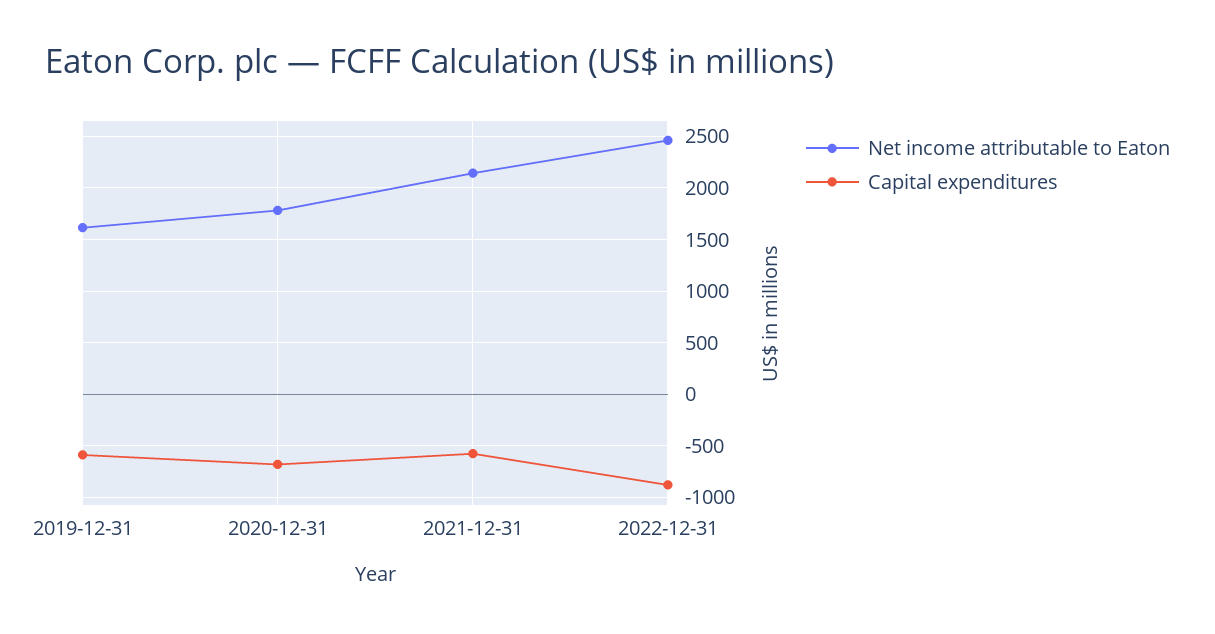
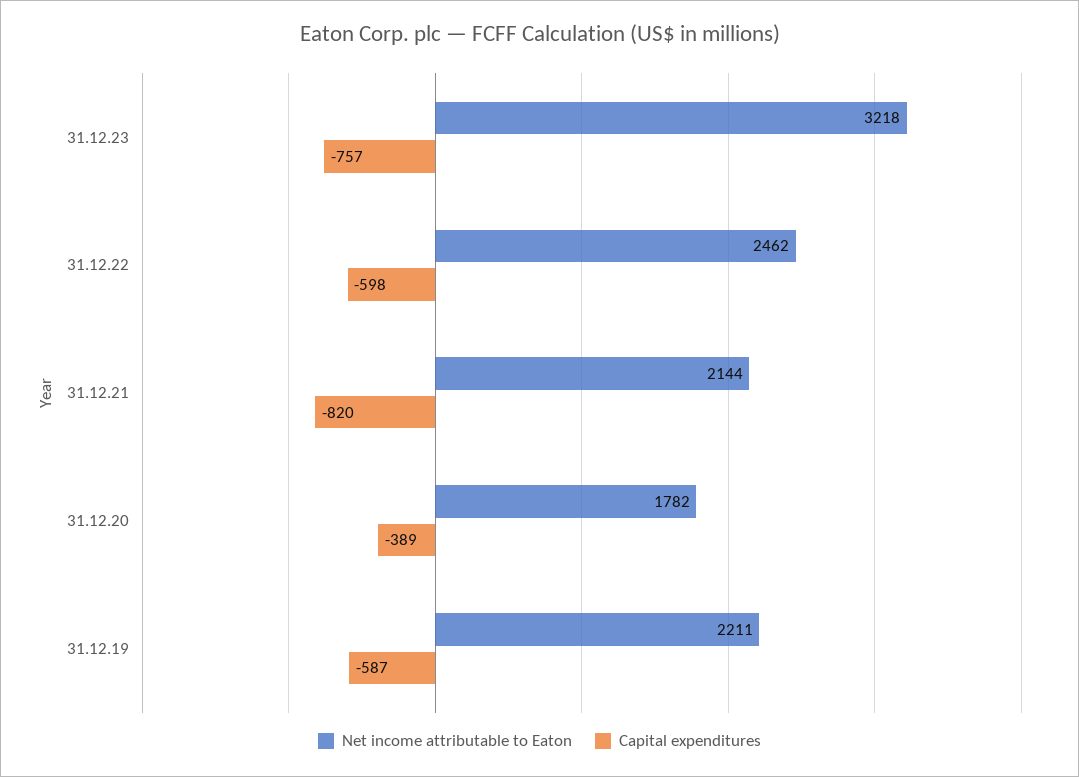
Net income attributable to Eaton, 2019-12-31: 1600 -> 2211
Capital expenditures, 2020-12-31: -700 -> -389
Capital expenditures, 2021-12-31: -600 -> -820
Capital expenditures, 2022-12-31: -900 -> -598
Net income attributable to Eaton, 31.12.23: none -> 3218
Capital expenditures, 31.12.23: none -> -757

